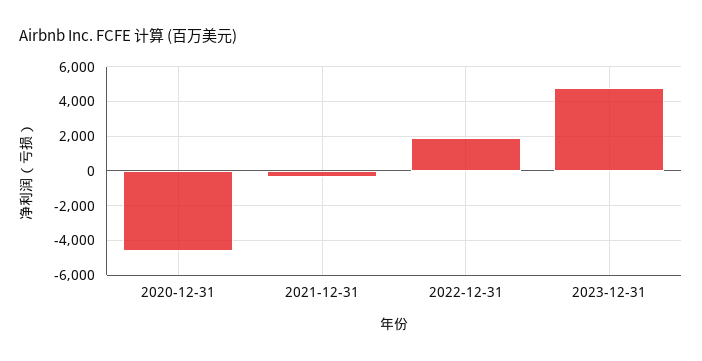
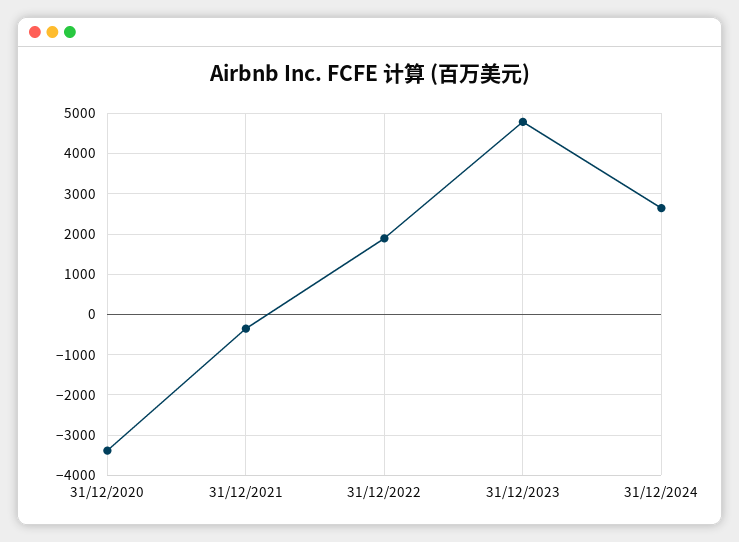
2020-12-31: -4500 -> -3400
31/12/2024: none -> 2600

